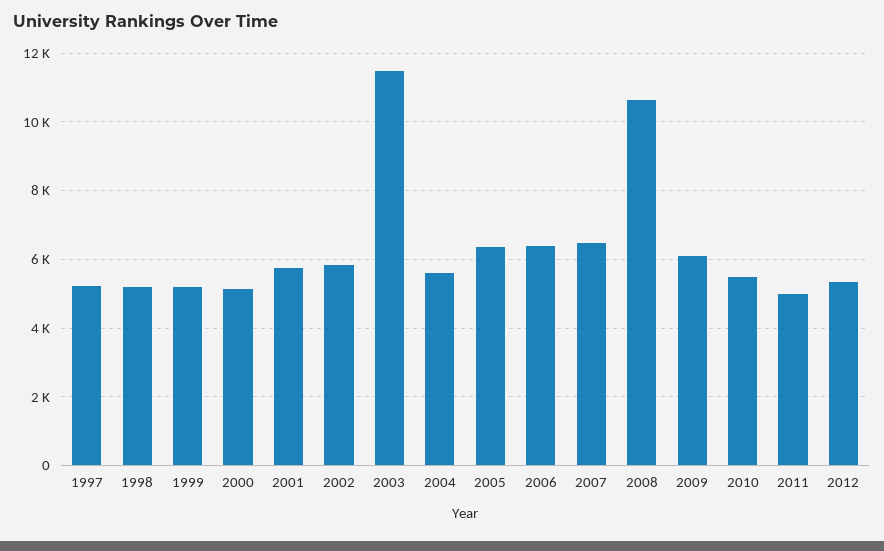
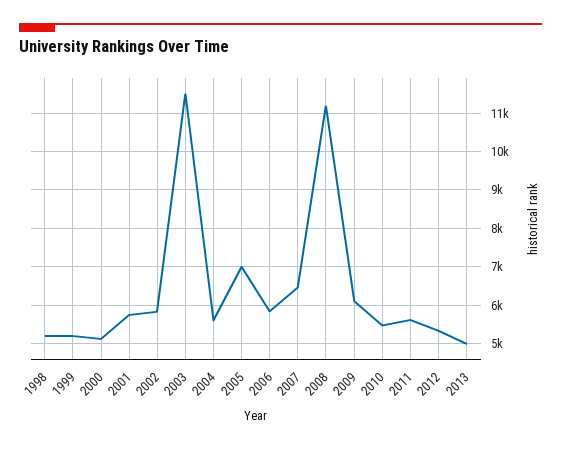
1997: 5200 -> none
2005: 6400 -> 7000
2006: 6400 -> 5800
2008: 10600 -> 11200
2011: 5000 -> 5600
2013: none -> 5000

